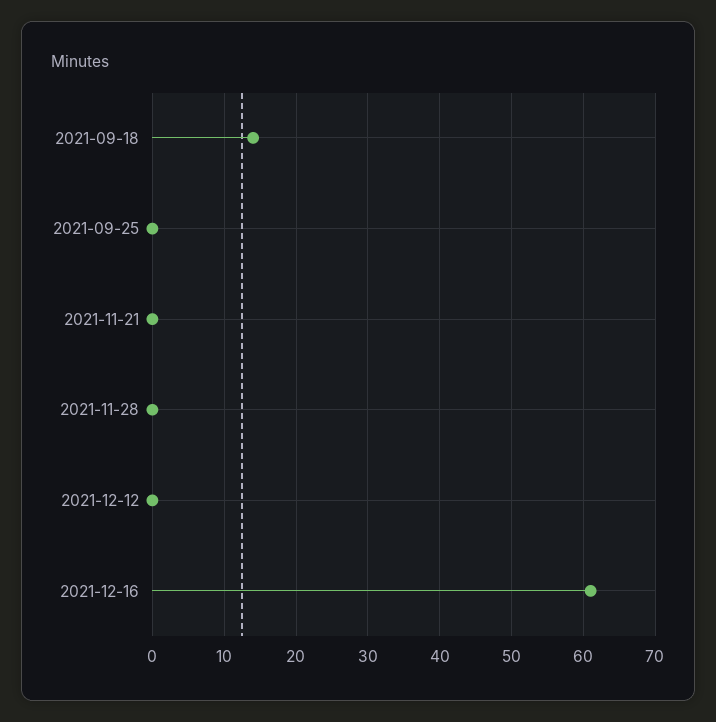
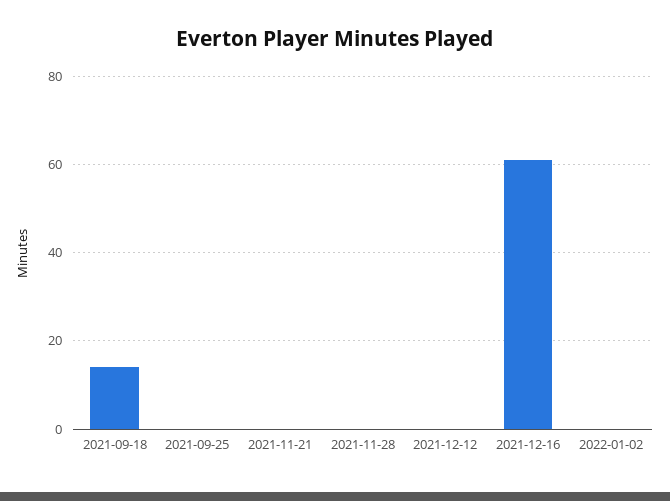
2022-01-02: none -> 0

